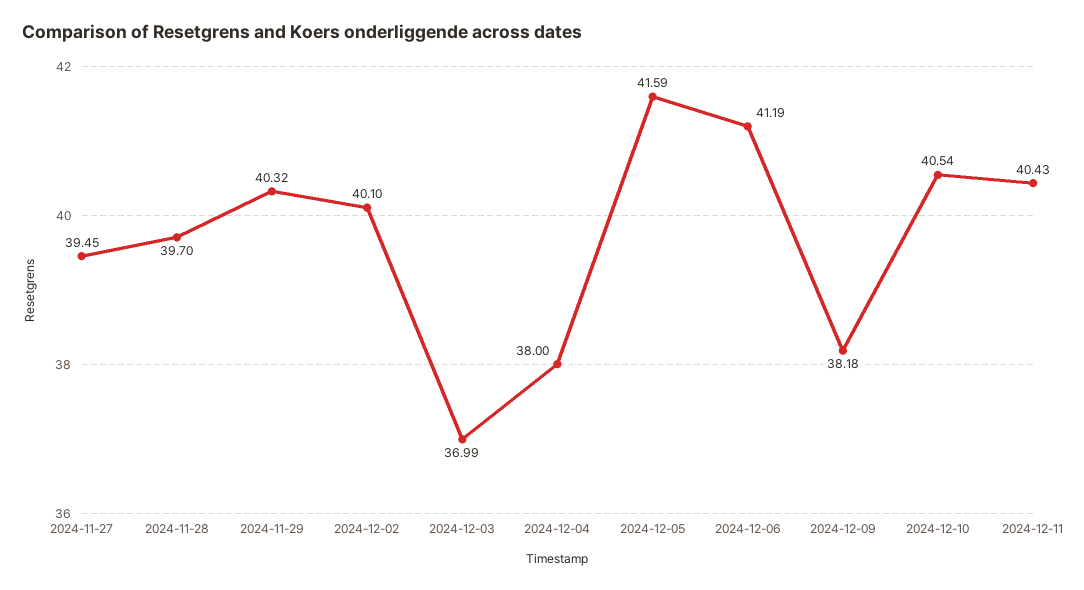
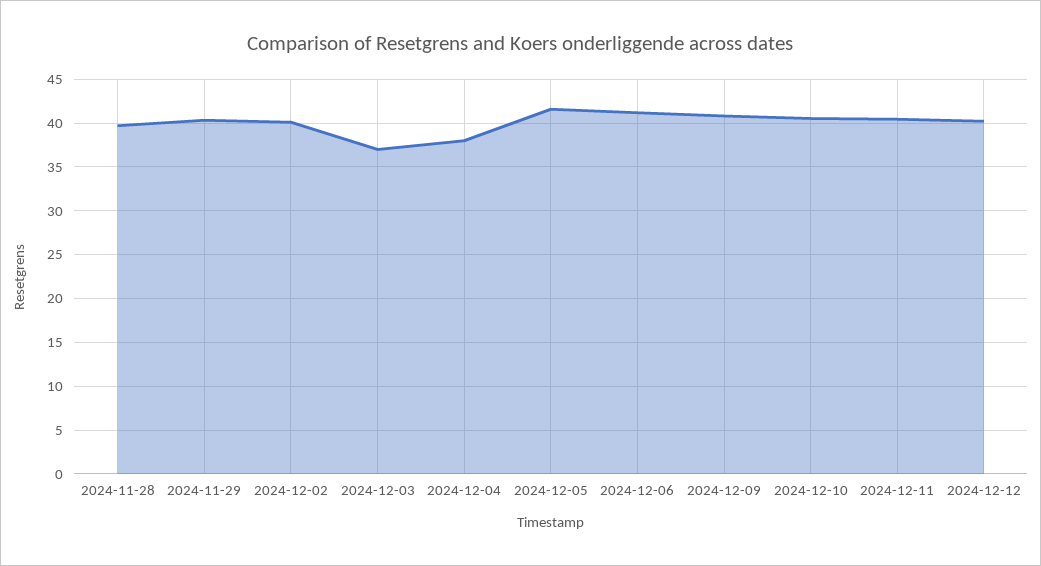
2024-11-27: 39.45 -> none
2024-12-09: 38.18 -> 41
2024-12-12: none -> 40

